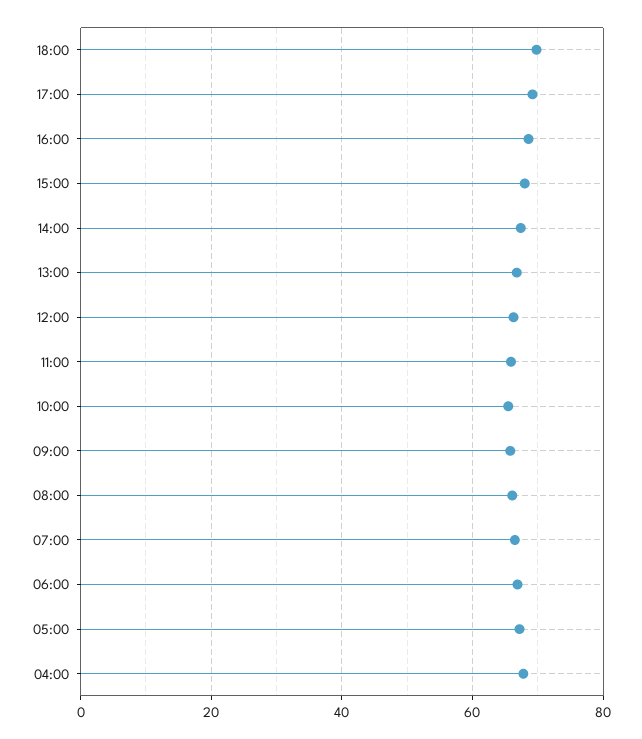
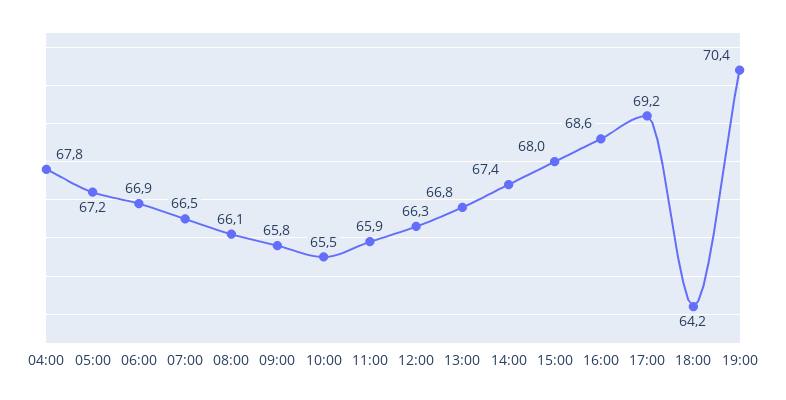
18:00: 70 -> 64.2
19:00: none -> 70.4

